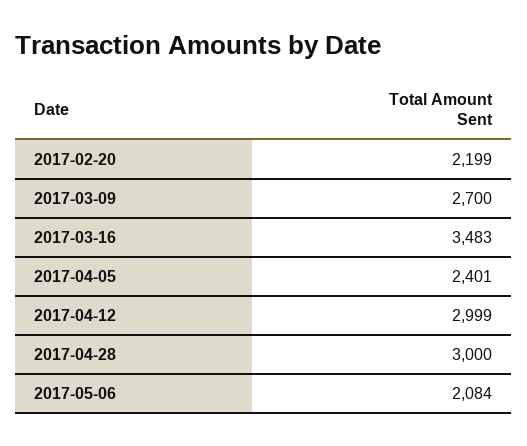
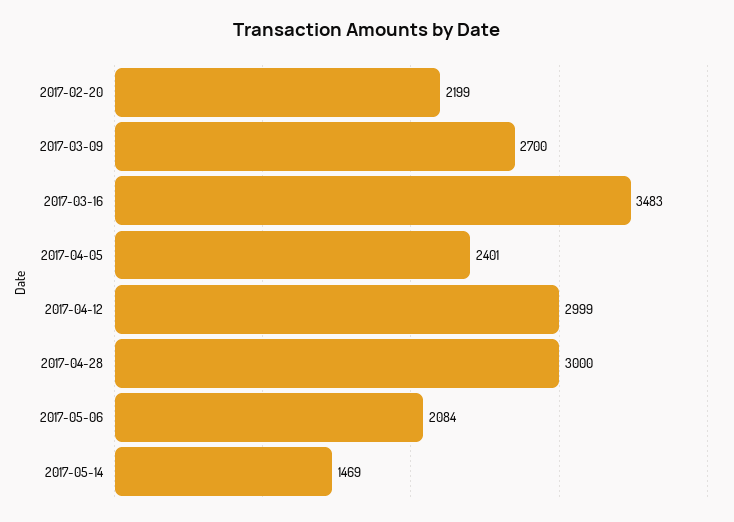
2017-05-14: none -> 1469

